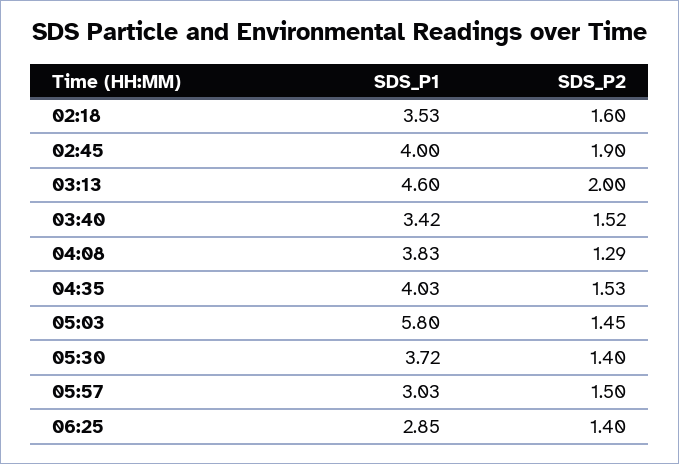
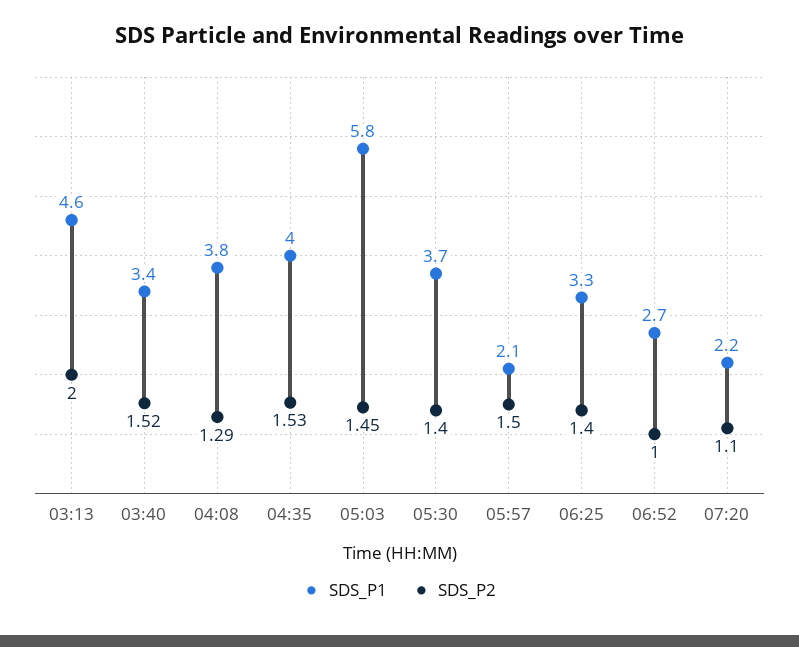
SDS_P1, 02:18: 3.53 -> none
SDS_P2, 02:18: 1.6 -> none
SDS_P1, 02:45: 4 -> none
SDS_P2, 02:45: 1.9 -> none
SDS_P1, 05:57: 3.03 -> 2.1
SDS_P1, 06:25: 2.85 -> 3.3
SDS_P1, 06:52: none -> 2.7
SDS_P2, 06:52: none -> 1
SDS_P1, 07:20: none -> 2.2
SDS_P2, 07:20: none -> 1.1

